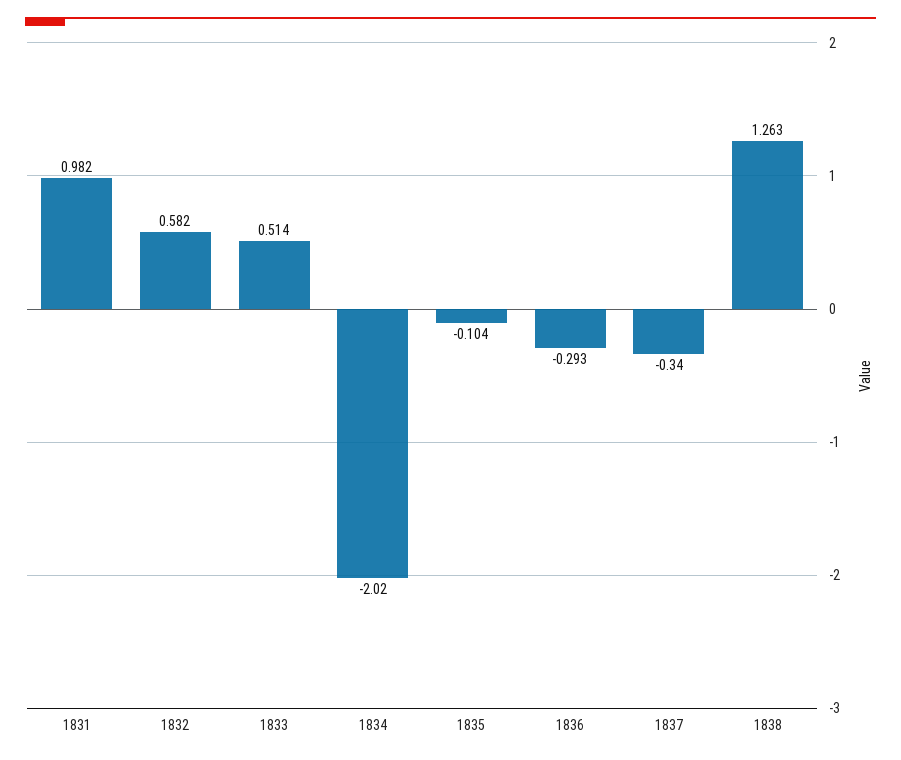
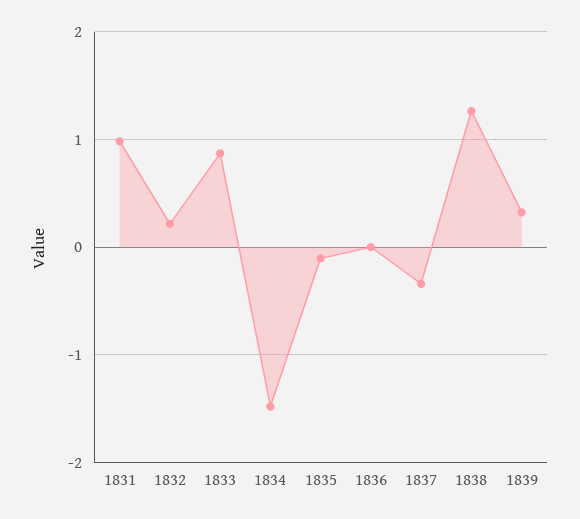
1832: 0.582 -> 0.2
1833: 0.514 -> 0.9
1834: -2.02 -> -1.5
1836: -0.293 -> 0
1839: none -> 0.3

